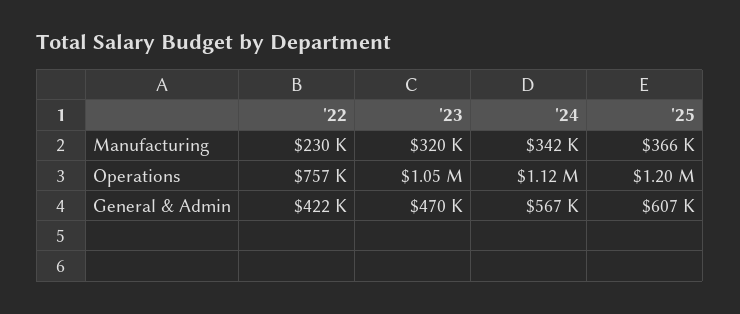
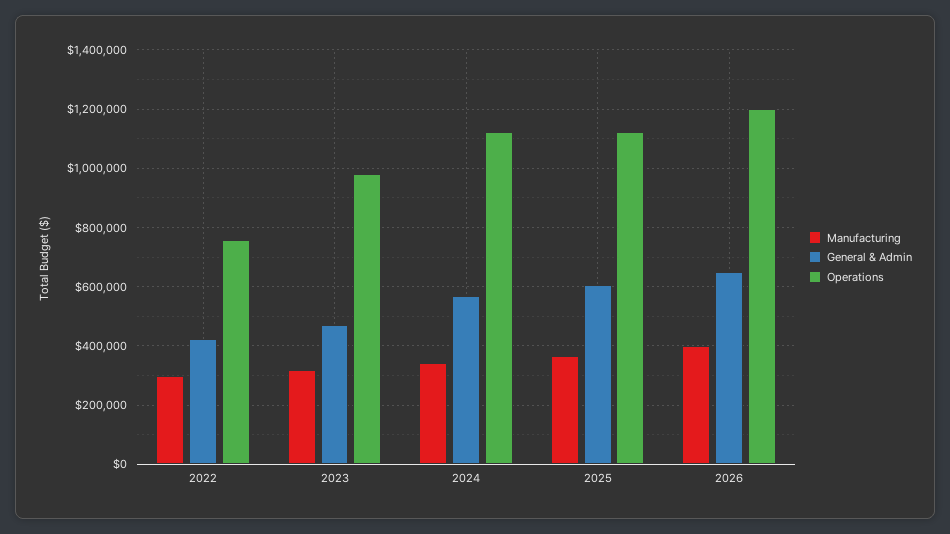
Manufacturing, '22: 230000 -> 300000
Operations, '23: 1050000 -> 975000
Operations, '25: 1200000 -> 1125000
Manufacturing, 2026: none -> 400000
General & Admin, 2026: none -> 650000
Operations, 2026: none -> 1200000

